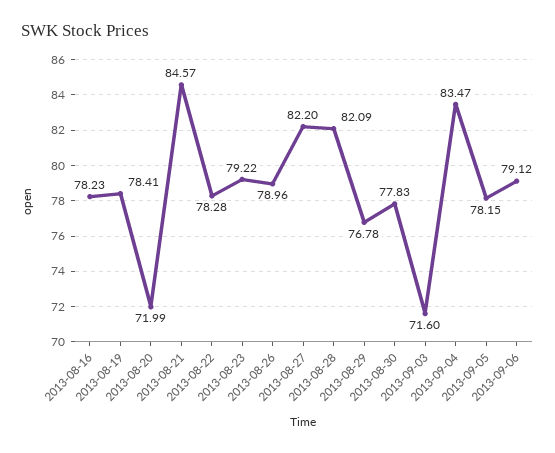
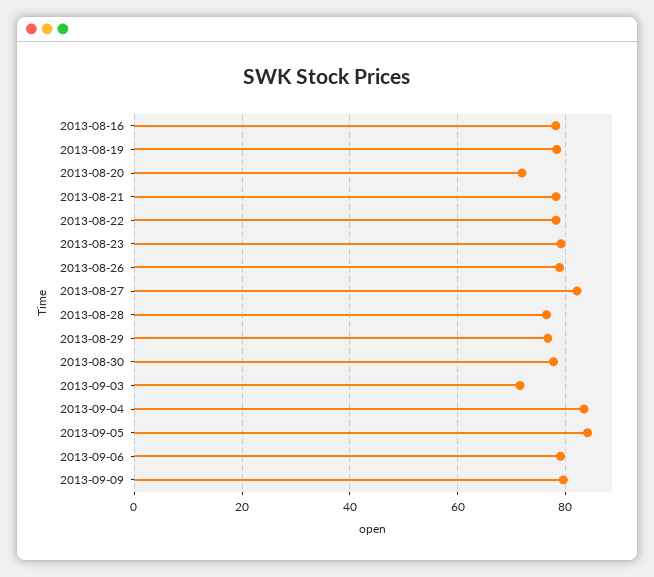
2013-08-21: 84.57 -> 78
2013-08-28: 82.09 -> 76
2013-09-05: 78.15 -> 84
2013-09-09: none -> 80

